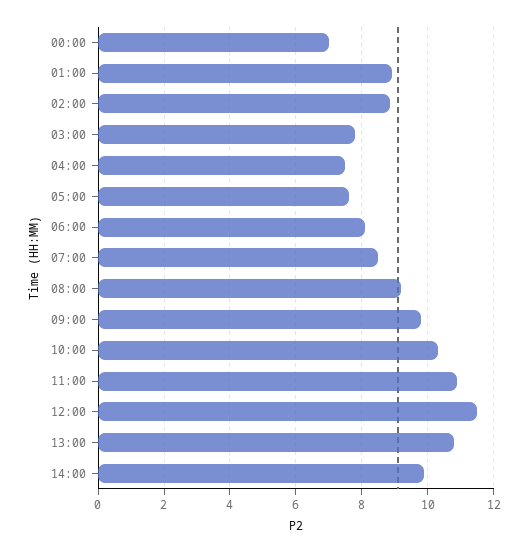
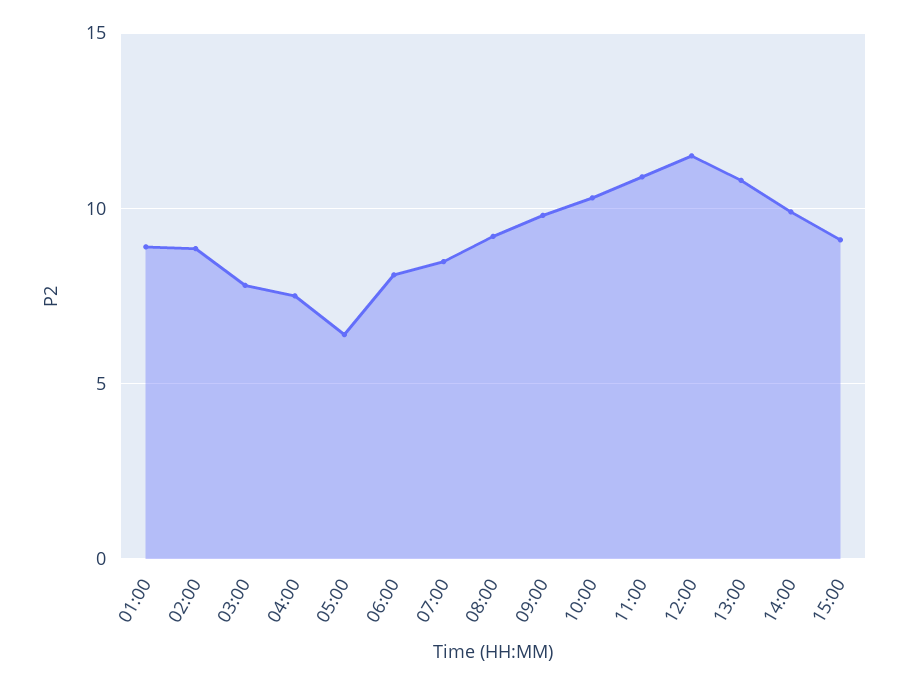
00:00: 7 -> none
05:00: 7.6 -> 6.5
15:00: none -> 9

